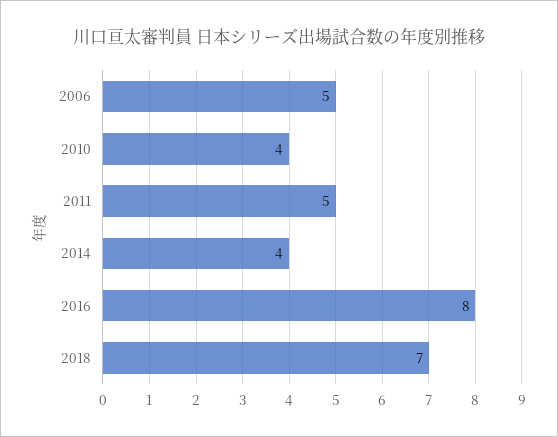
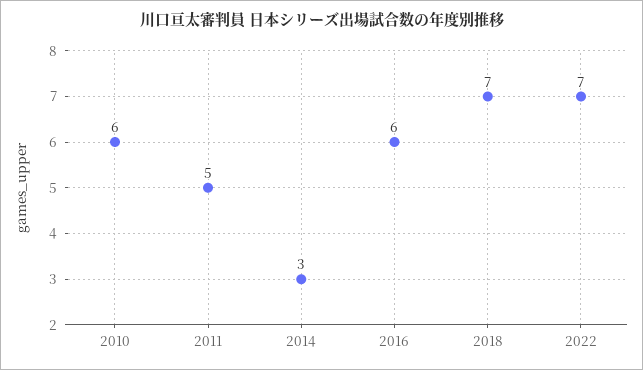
2006: 5 -> none
2010: 4 -> 6
2014: 4 -> 3
2016: 8 -> 6
2022: none -> 7

